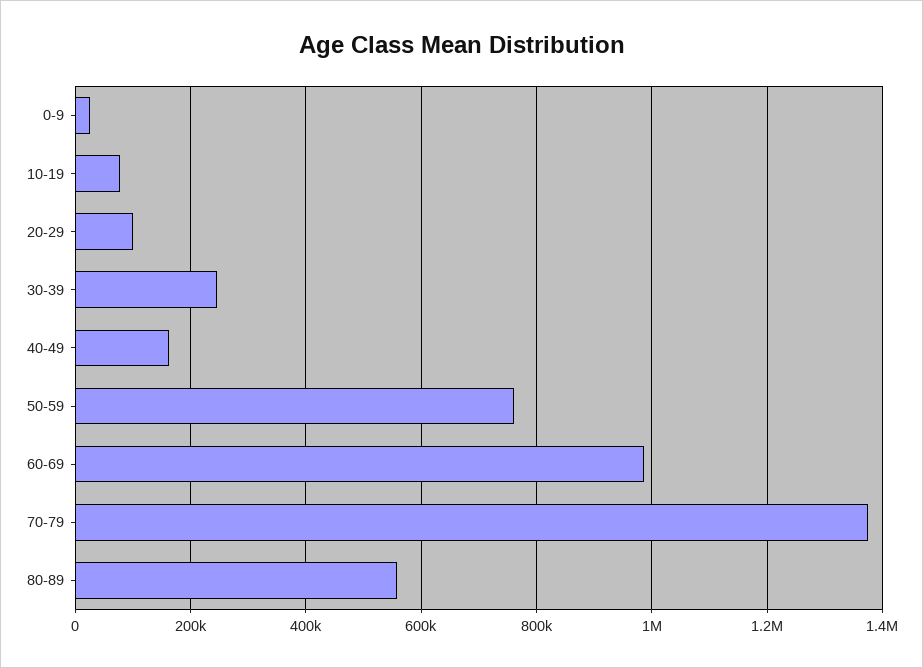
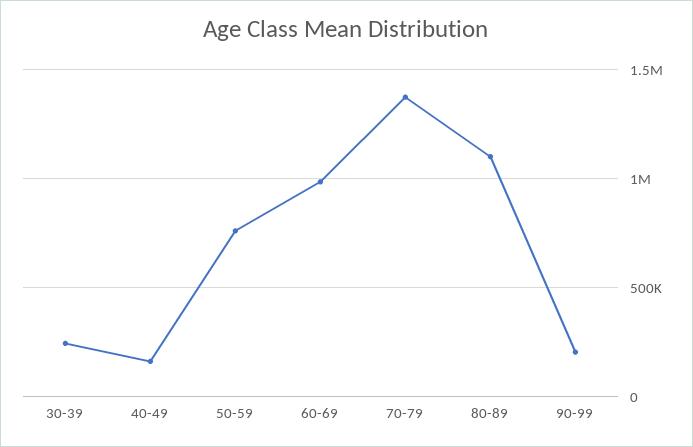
0-9: 20000 -> none
10-19: 80000 -> none
20-29: 100000 -> none
80-89: 560000 -> 1100000
90-99: none -> 200000

